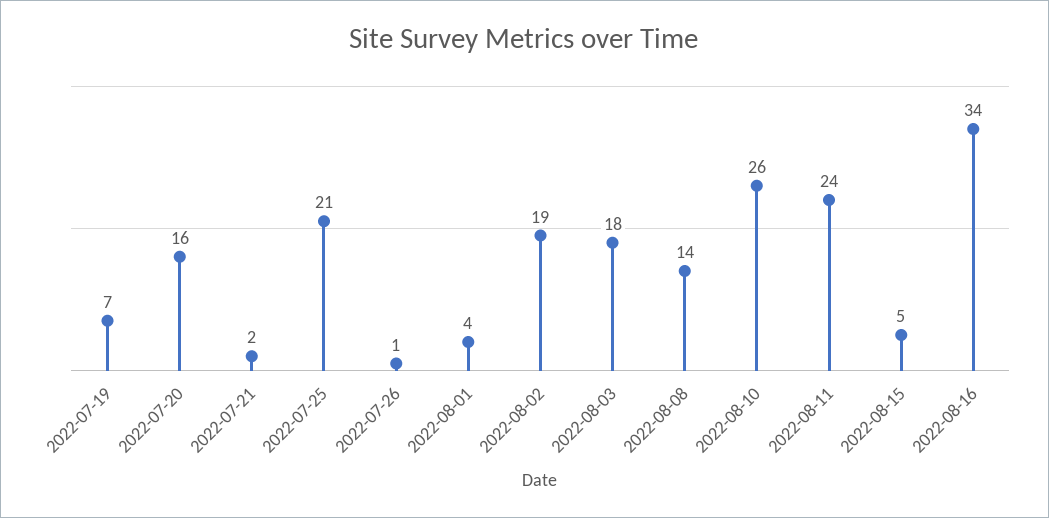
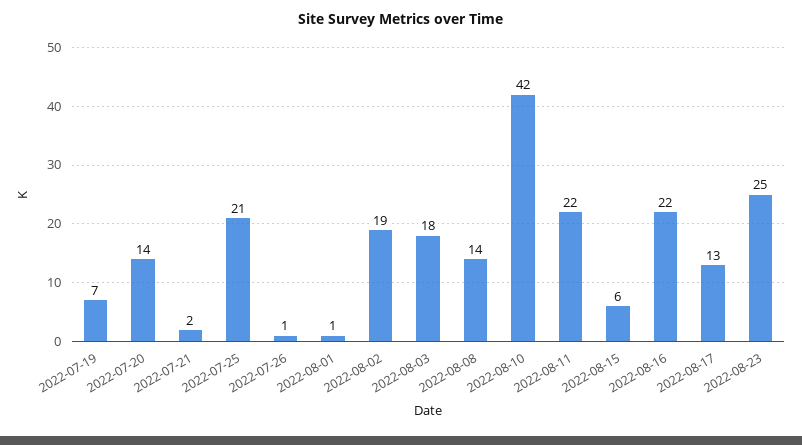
2022-07-20: 16 -> 14
2022-08-01: 4 -> 1
2022-08-10: 26 -> 42
2022-08-11: 24 -> 22
2022-08-15: 5 -> 6
2022-08-16: 34 -> 22
2022-08-17: none -> 13
2022-08-23: none -> 25

